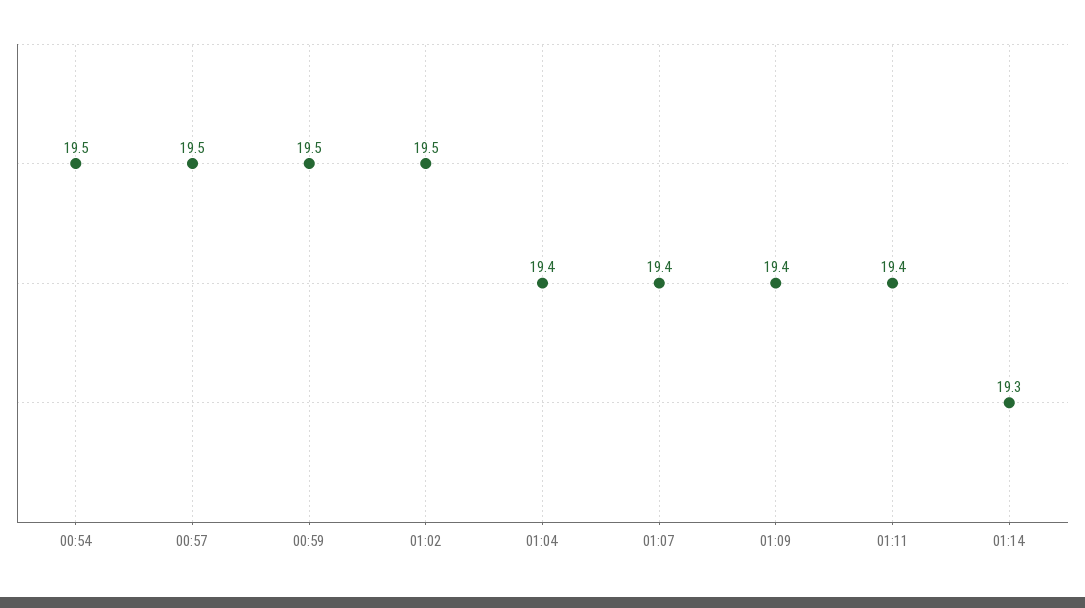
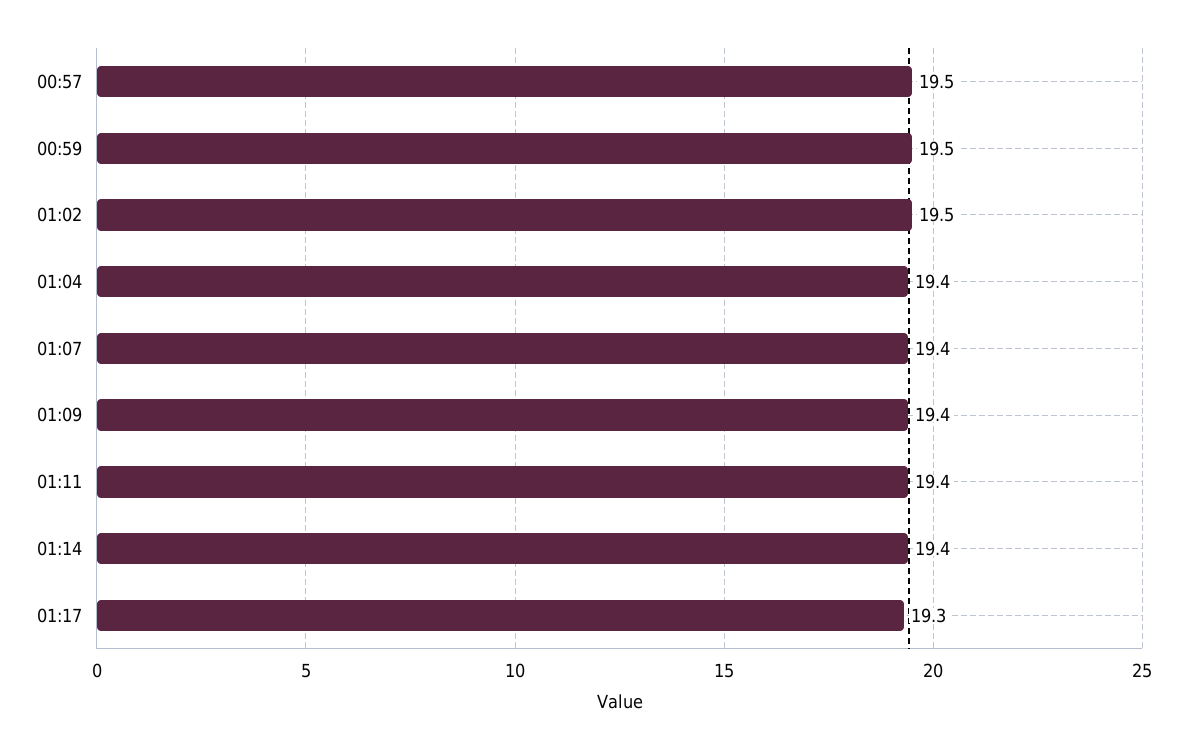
00:54: 19.5 -> none
01:14: 19.3 -> 19.4
01:17: none -> 19.3

